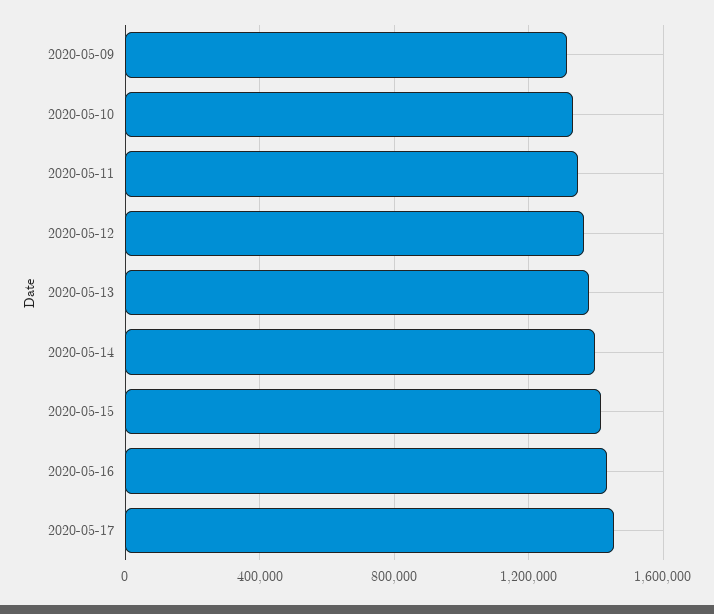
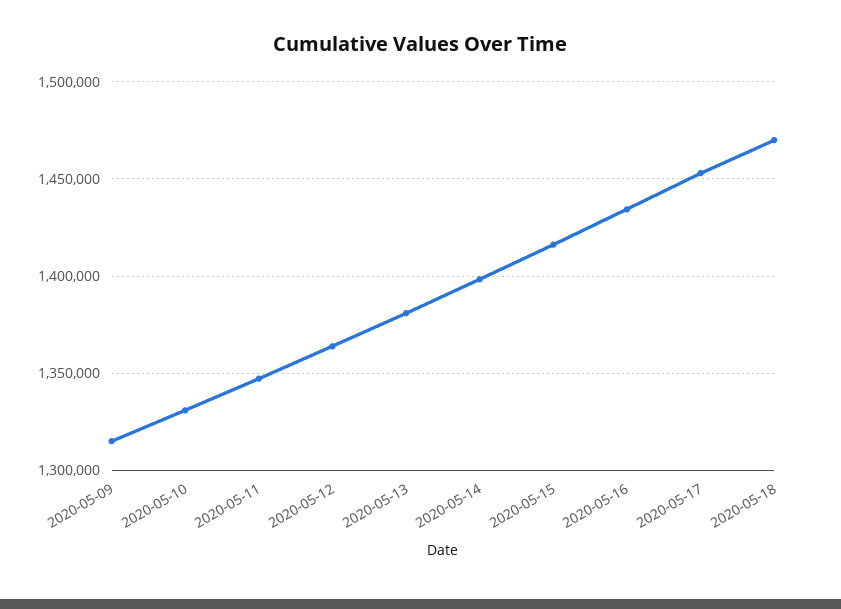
2020-05-18: none -> 1470000

